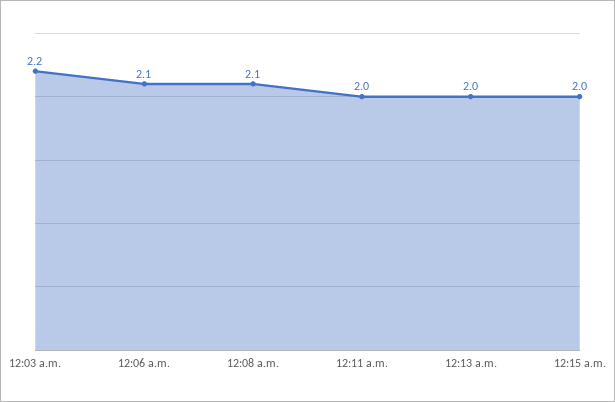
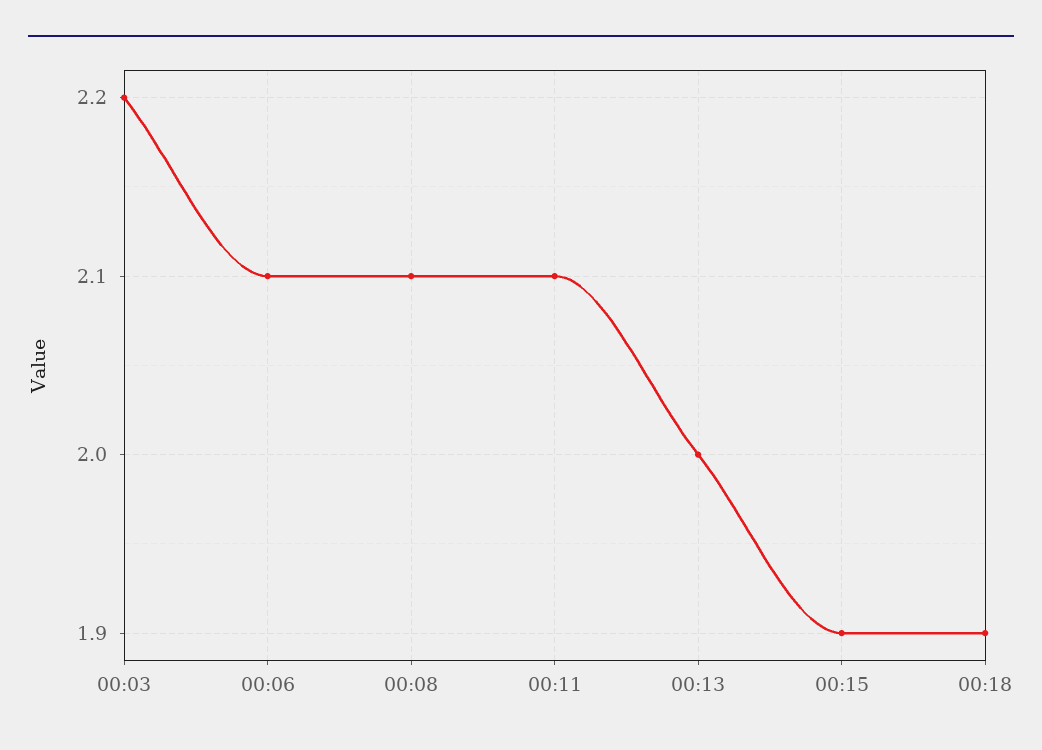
12:11 a.m.: 2 -> 2.1
12:15 a.m.: 2 -> 1.9
00:18: none -> 1.9

